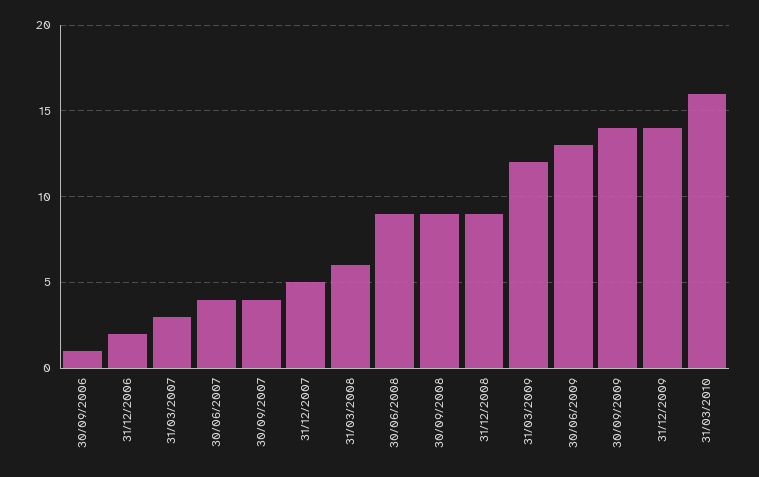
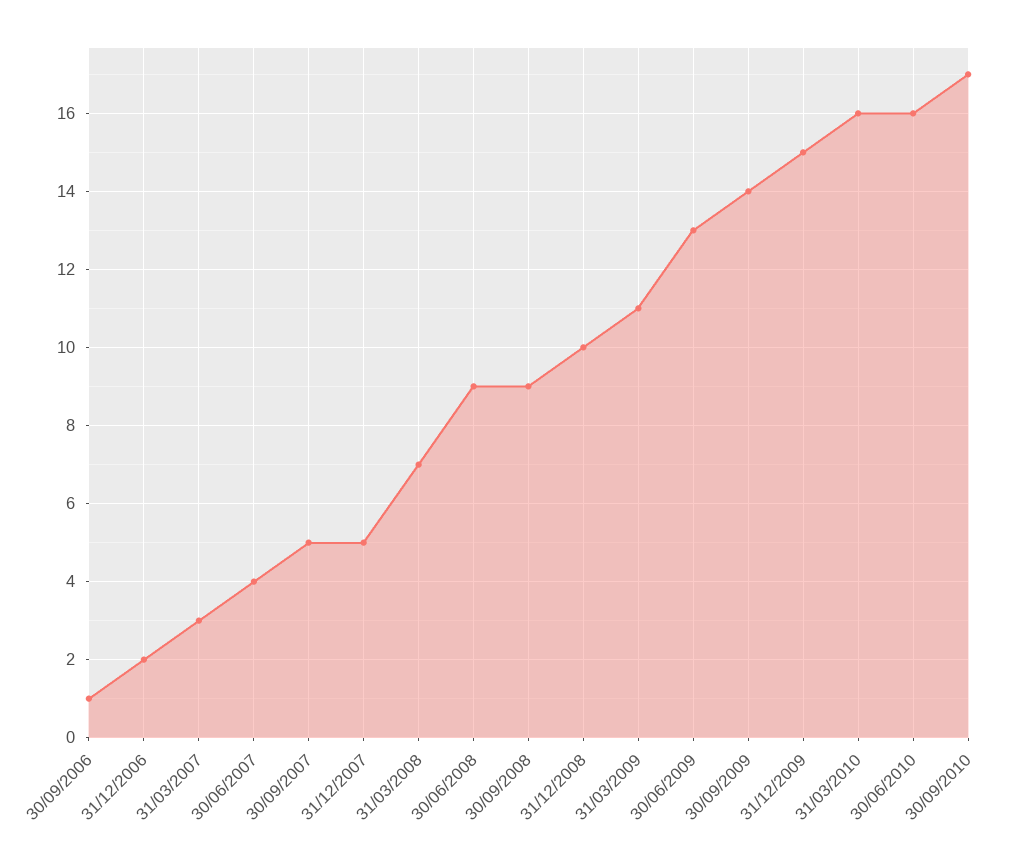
30/09/2007: 4 -> 5
31/03/2008: 6 -> 7
31/12/2008: 9 -> 10
31/03/2009: 12 -> 11
31/12/2009: 14 -> 15
30/06/2010: none -> 16
30/09/2010: none -> 17

